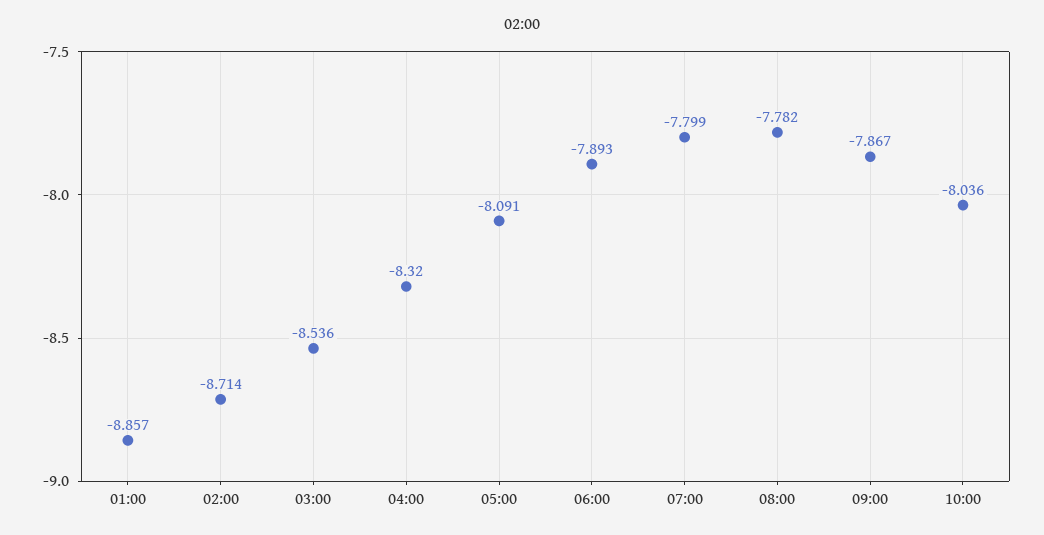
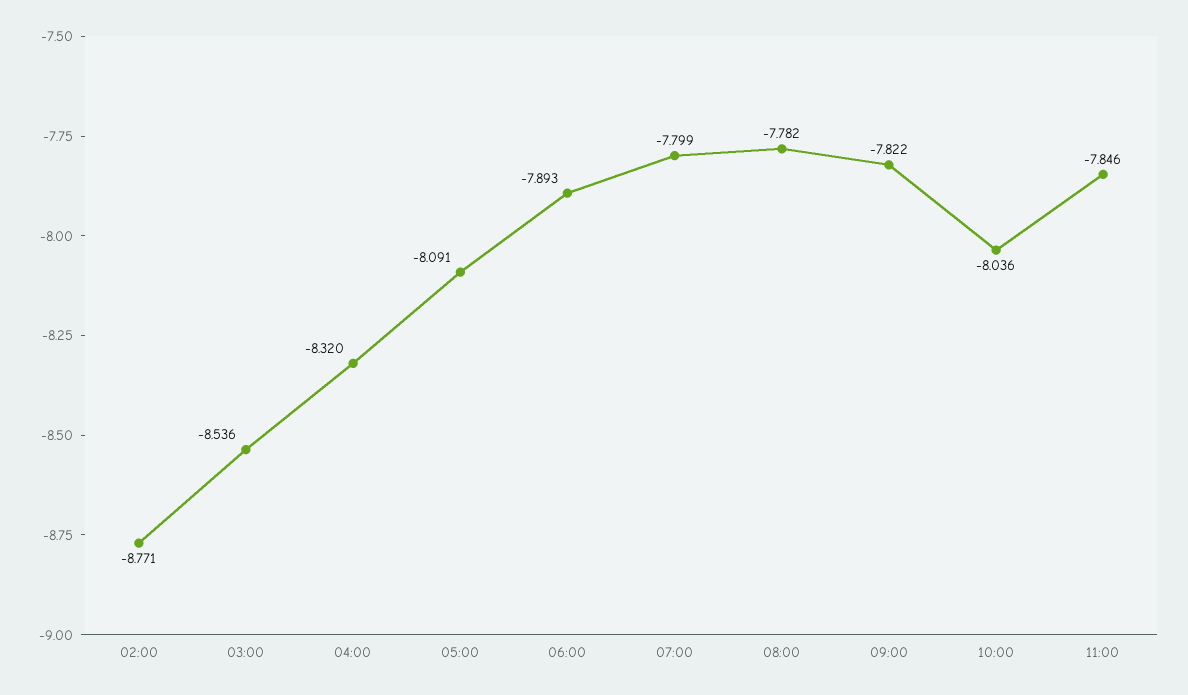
01:00: -8.857 -> none
02:00: -8.714 -> -8.771
09:00: -7.867 -> -7.822
11:00: none -> -7.846

